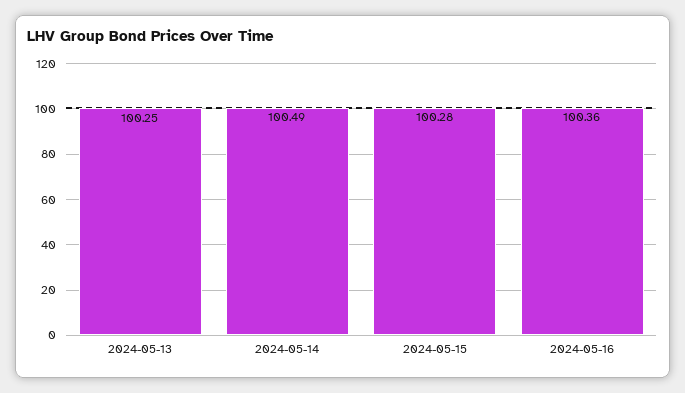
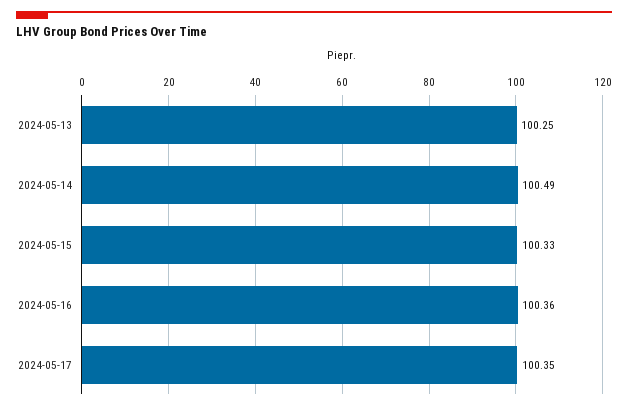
2024-05-15: 100.28 -> 100.33
2024-05-17: none -> 100.35

